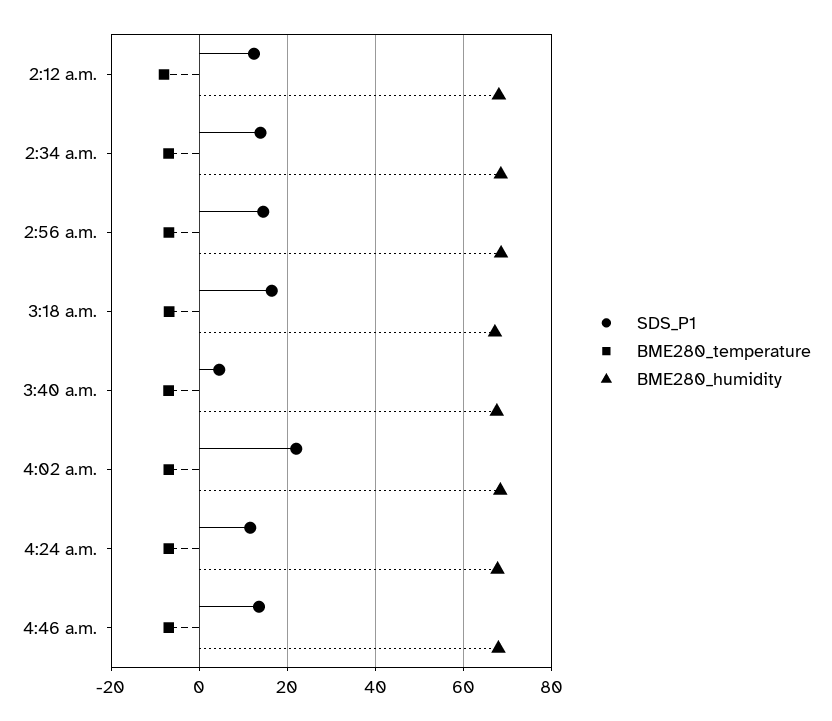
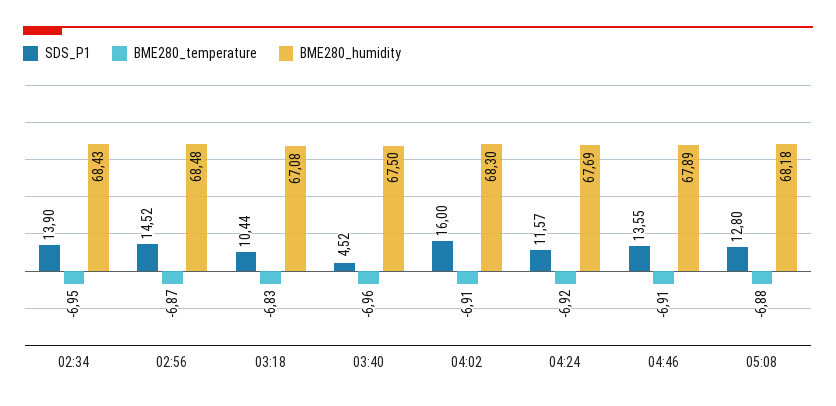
SDS_P1, 2:12 a.m.: 12 -> none
BME280_temperature, 2:12 a.m.: -8 -> none
BME280_humidity, 2:12 a.m.: 68 -> none
SDS_P1, 3:18 a.m.: 16 -> 10.44
SDS_P1, 4:02 a.m.: 22 -> 16
SDS_P1, 05:08: none -> 12.8
BME280_temperature, 05:08: none -> -6.88
BME280_humidity, 05:08: none -> 68.18

